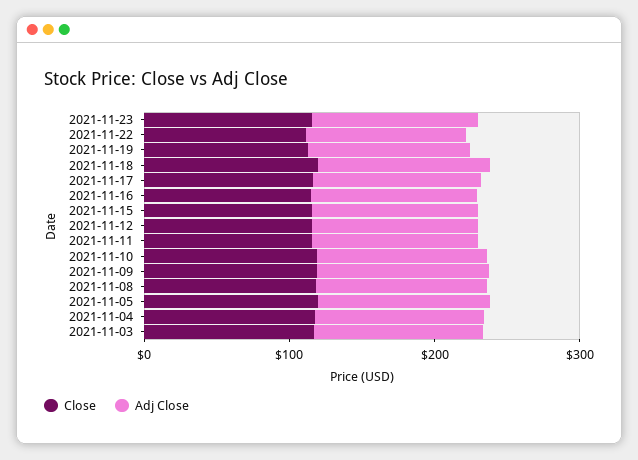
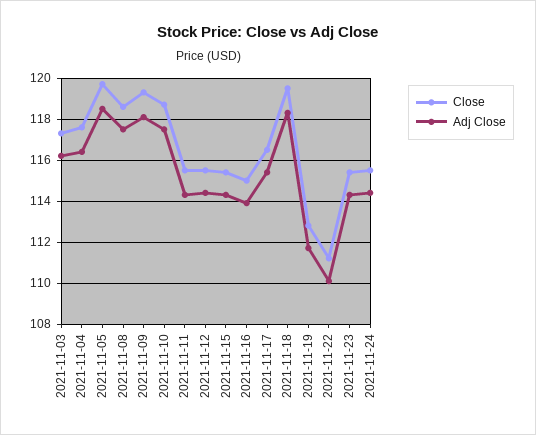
Close, 2021-11-24: none -> 115.5
Adj Close, 2021-11-24: none -> 114.5

